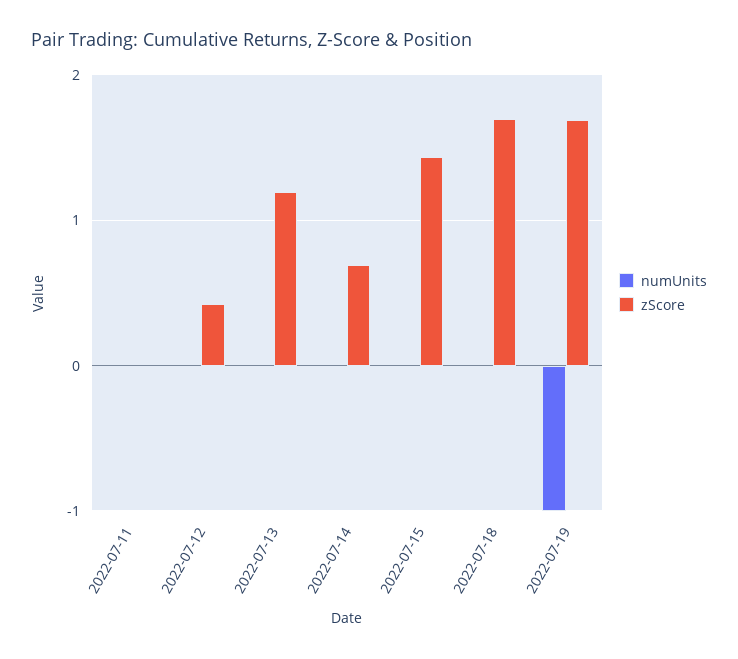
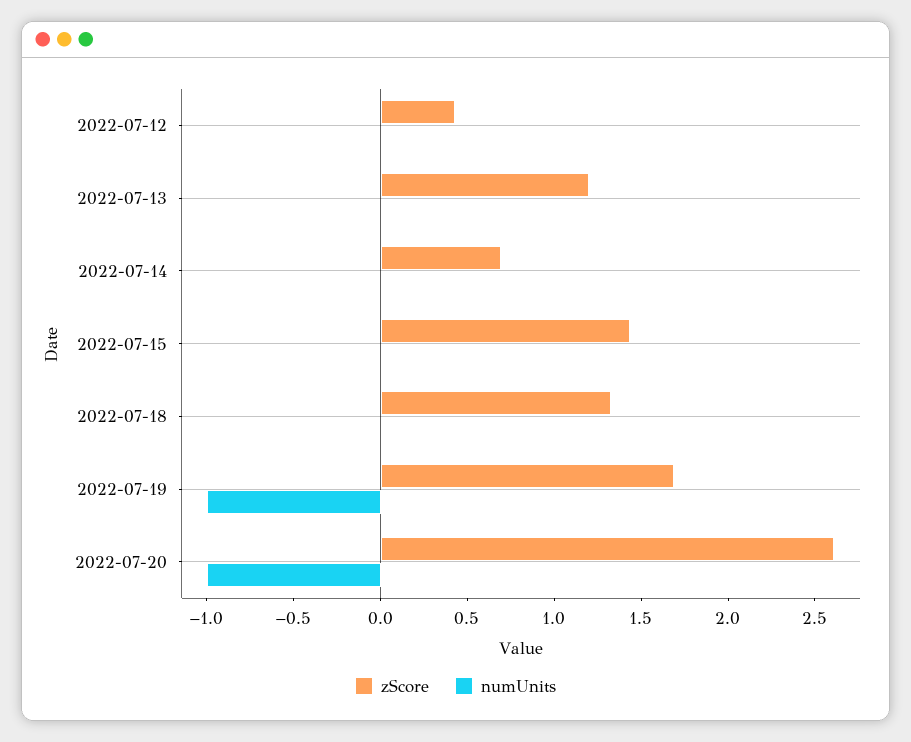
numUnits, 2022-07-11: 0 -> none
zScore, 2022-07-11: 0 -> none
zScore, 2022-07-18: 1.7 -> 1.3
zScore, 2022-07-20: none -> 2.6
numUnits, 2022-07-20: none -> -1

